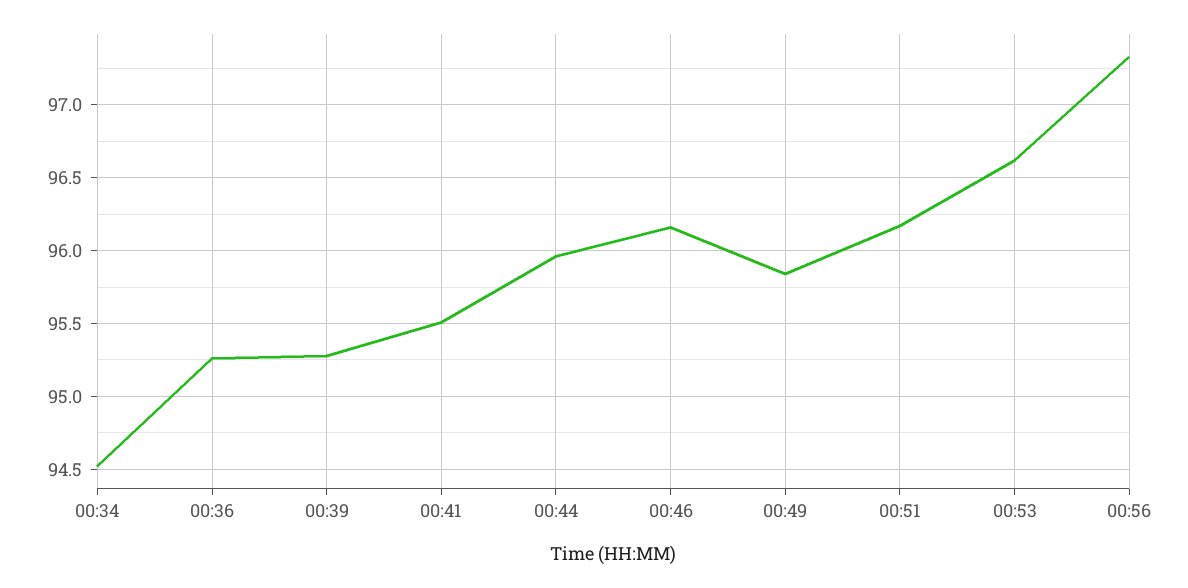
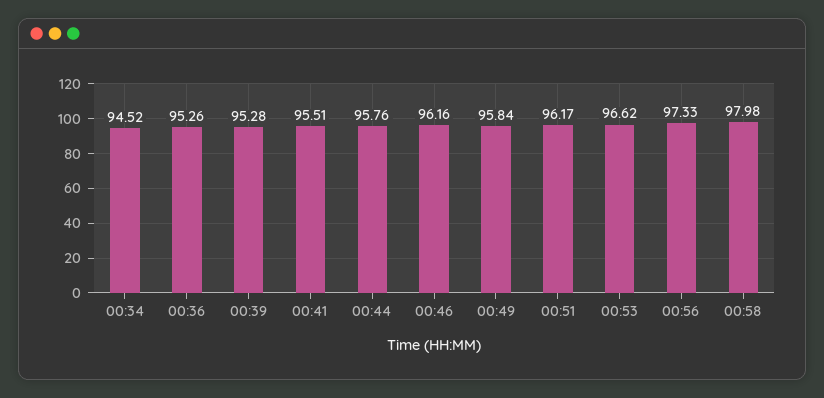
00:44: 95.95 -> 95.76
00:58: none -> 97.98

